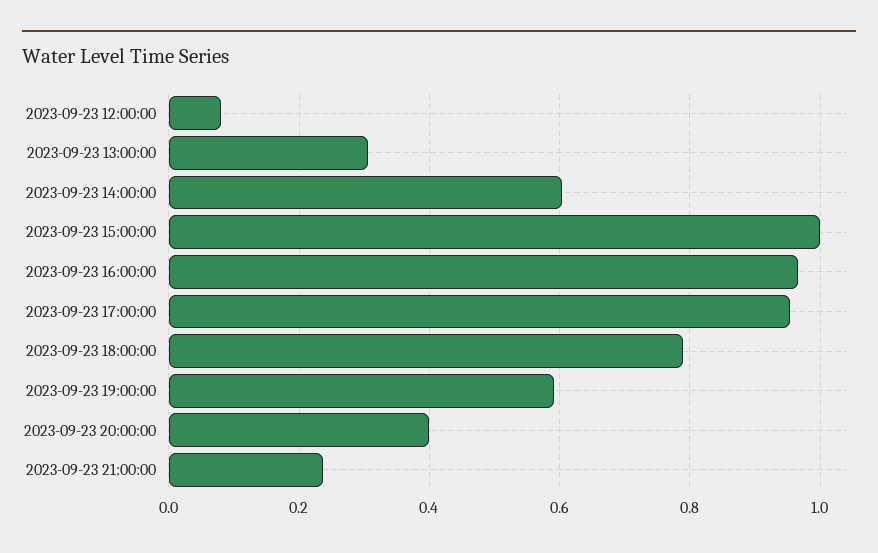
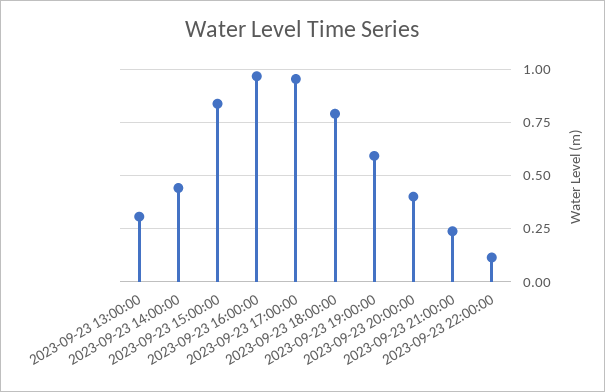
2023-09-23 12:00:00: 0.08 -> none
2023-09-23 14:00:00: 0.6 -> 0.45
2023-09-23 15:00:00: 1 -> 0.85
2023-09-23 22:00:00: none -> 0.1

